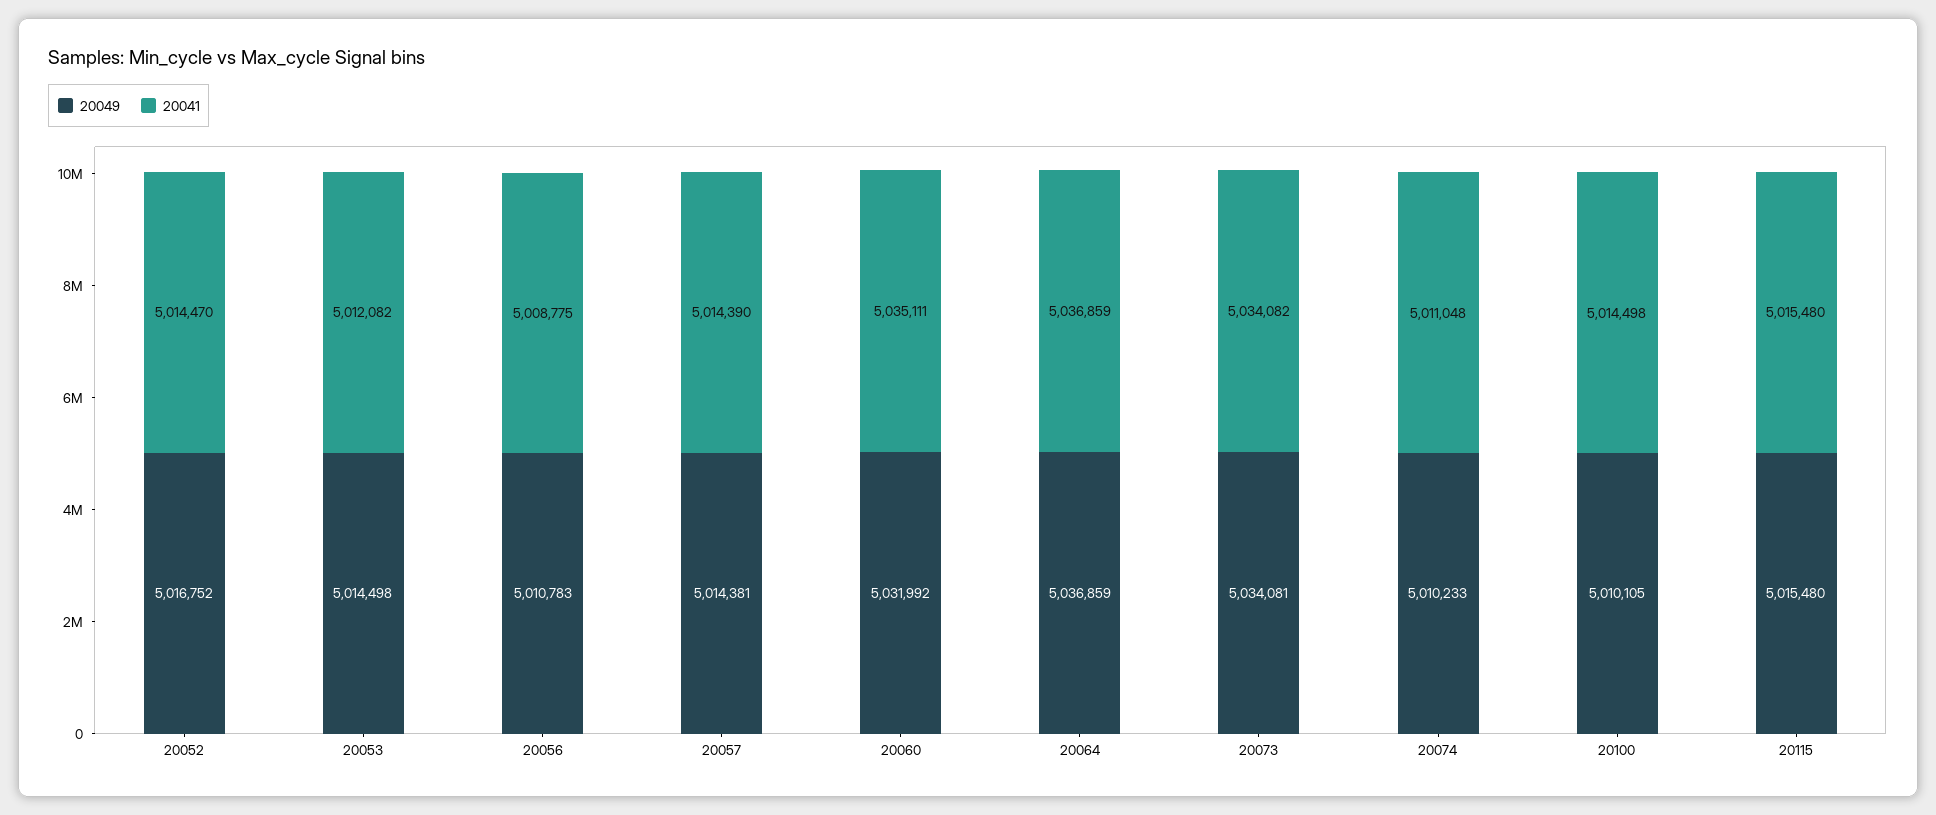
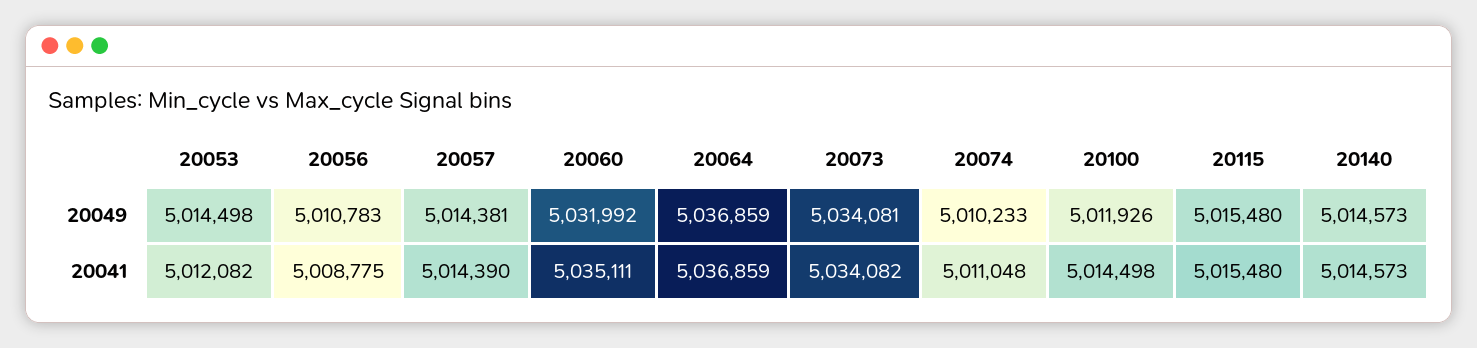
20049, 20052: 5016752 -> none
20041, 20052: 5014470 -> none
20049, 20100: 5010105 -> 5011926
20049, 20140: none -> 5014573
20041, 20140: none -> 5014573

